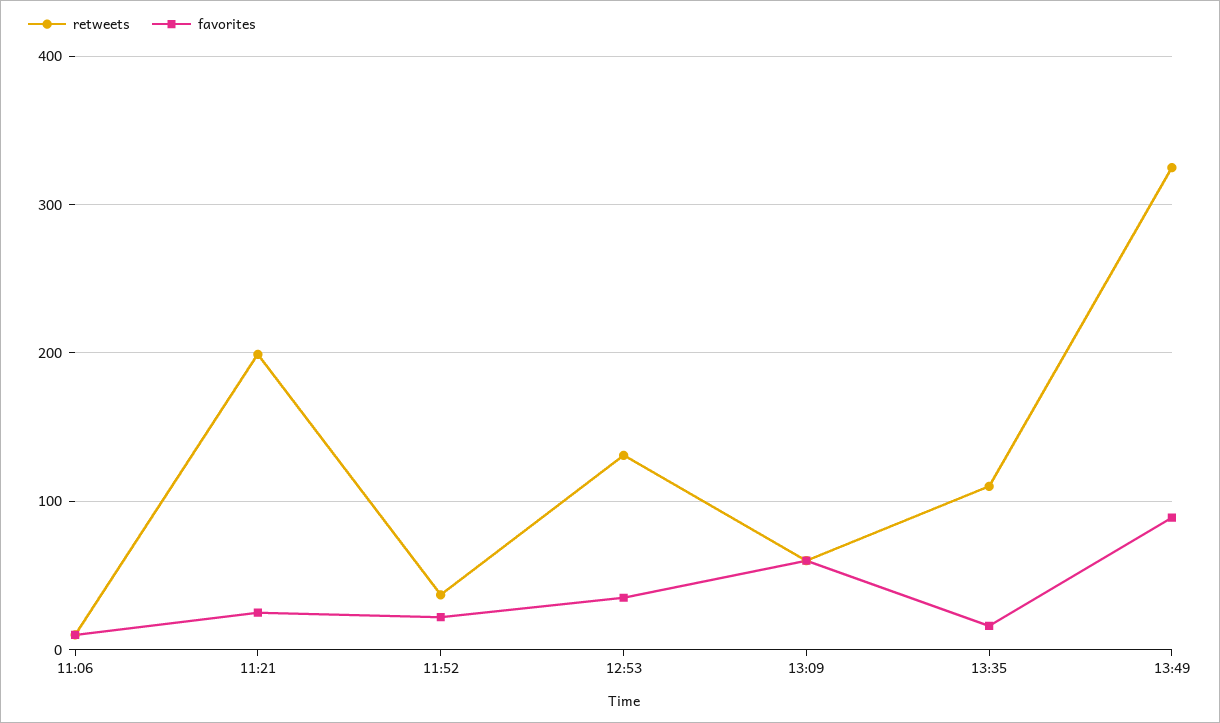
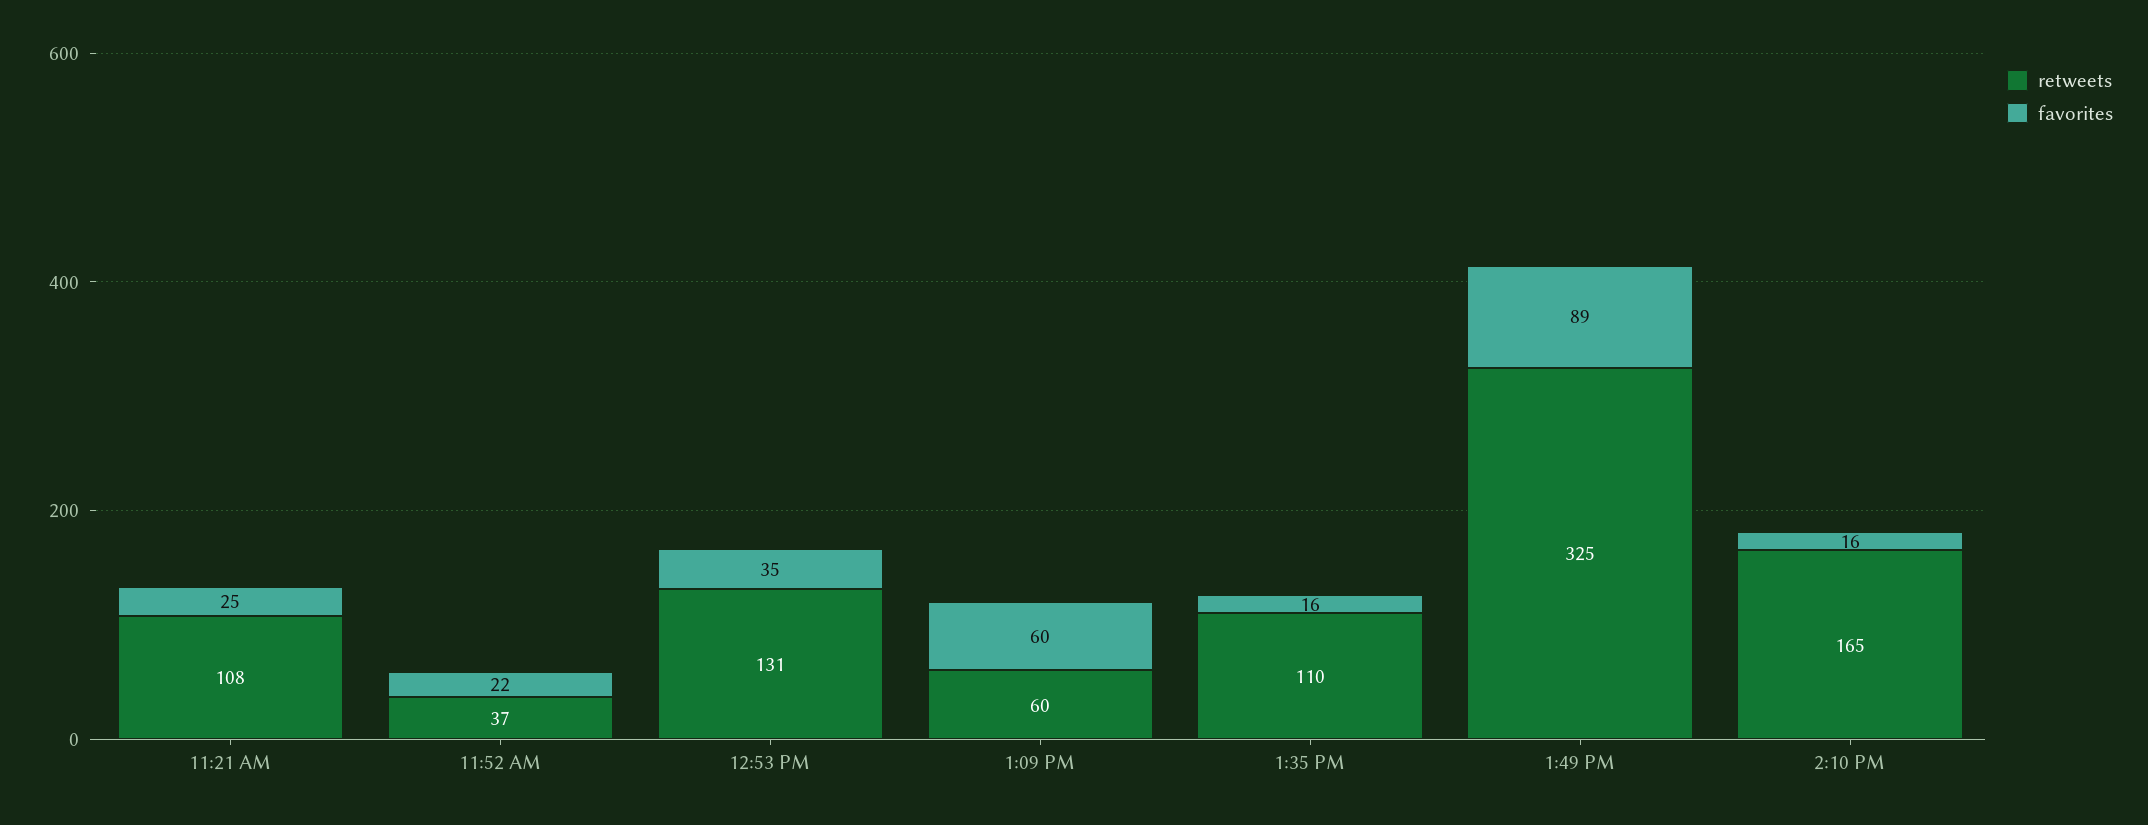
retweets, 11:06: 10 -> none
favorites, 11:06: 10 -> none
retweets, 11:21: 200 -> 108
retweets, 2:10 PM: none -> 165
favorites, 2:10 PM: none -> 16

